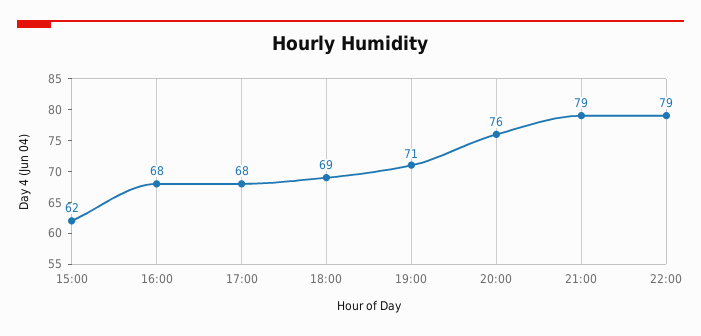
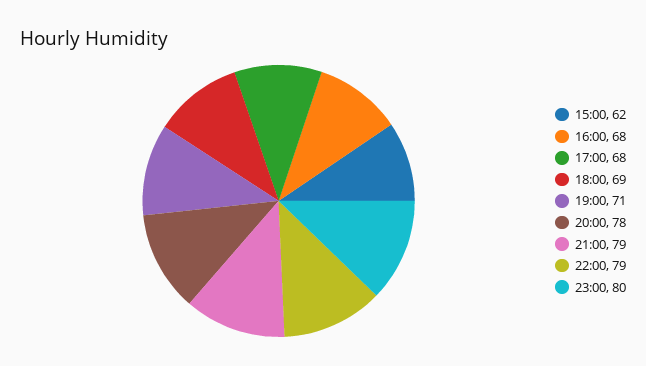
20:00: 76 -> 78
23:00: none -> 80

